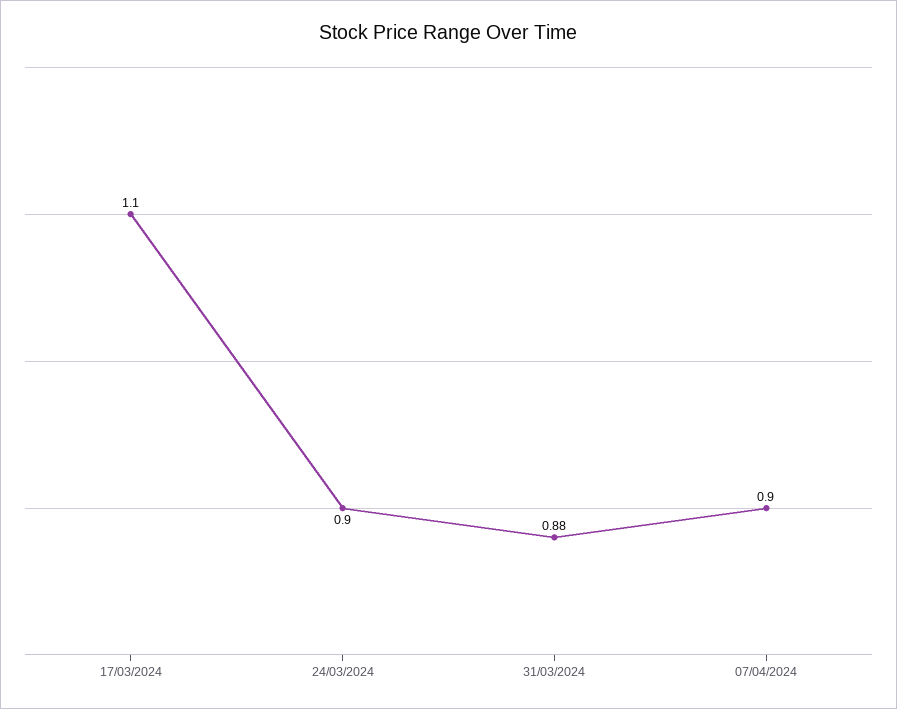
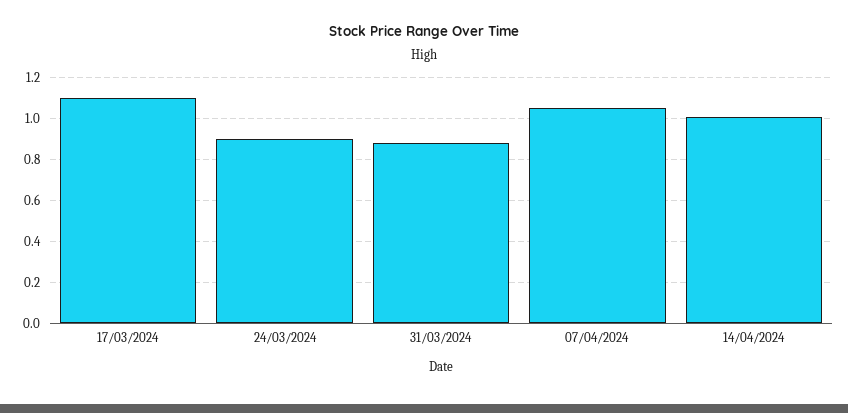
07/04/2024: 0.9 -> 1.05
14/04/2024: none -> 1

